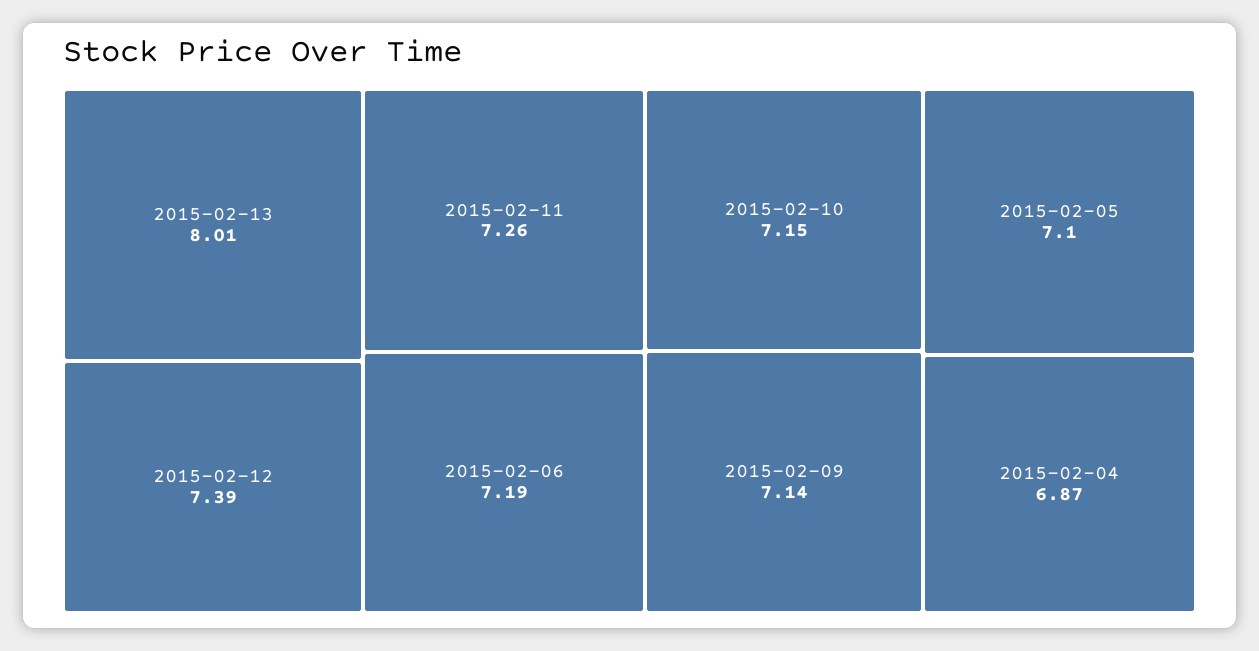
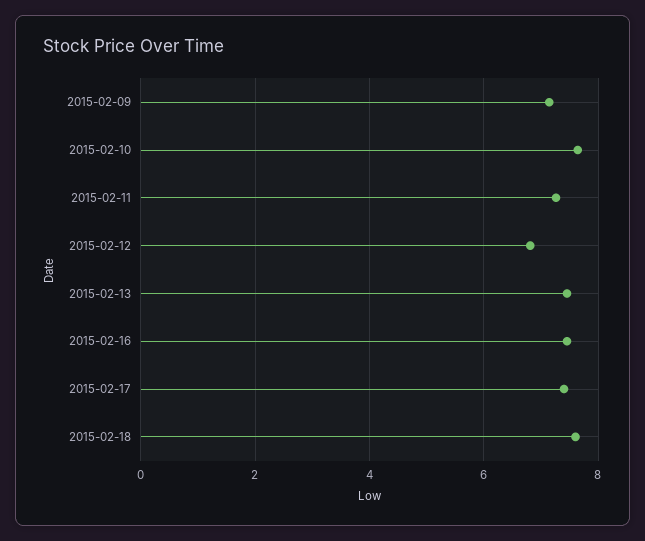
2015-02-13: 8.01 -> 7.4
2015-02-12: 7.39 -> 6.8
2015-02-06: 7.19 -> none
2015-02-10: 7.15 -> 7.6
2015-02-05: 7.1 -> none
2015-02-04: 6.87 -> none
2015-02-16: none -> 7.4
2015-02-17: none -> 7.4
2015-02-18: none -> 7.6

